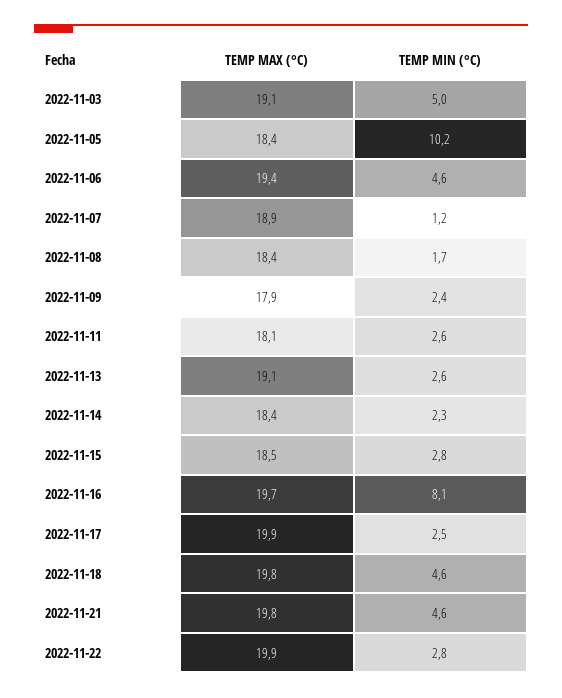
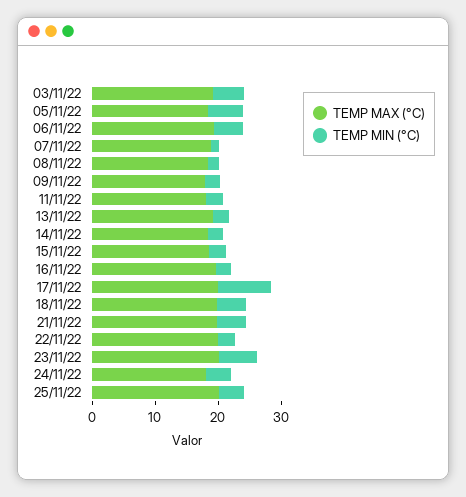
TEMP MIN (°C), 2022-11-05: 10.2 -> 6
TEMP MIN (°C), 2022-11-16: 8.1 -> 2
TEMP MIN (°C), 2022-11-17: 2.5 -> 8
TEMP MAX (°C), 23/11/22: none -> 20
TEMP MIN (°C), 23/11/22: none -> 6
TEMP MAX (°C), 24/11/22: none -> 18
TEMP MIN (°C), 24/11/22: none -> 4
TEMP MAX (°C), 25/11/22: none -> 20
TEMP MIN (°C), 25/11/22: none -> 4

